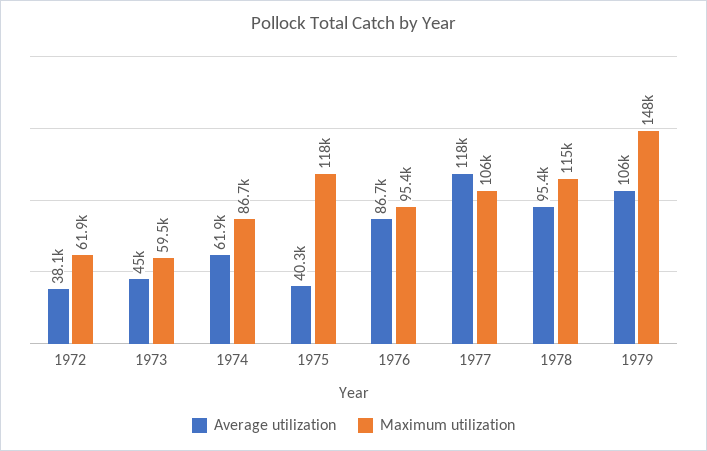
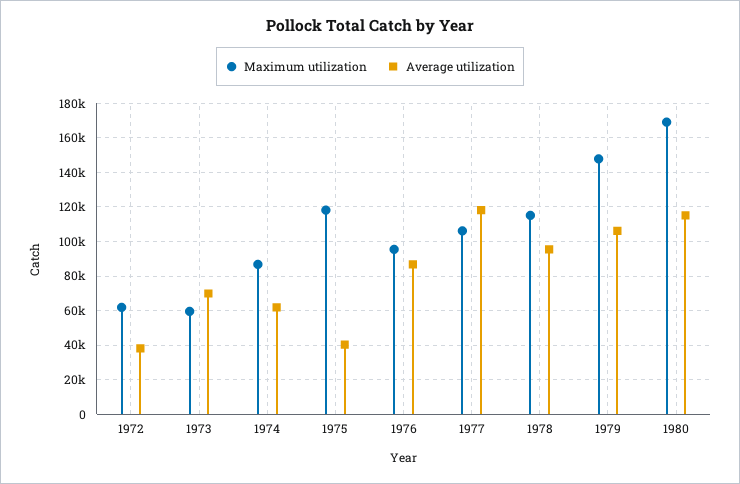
Average utilization, 1973: 45000 -> 70000
Maximum utilization, 1980: none -> 170000
Average utilization, 1980: none -> 115000

